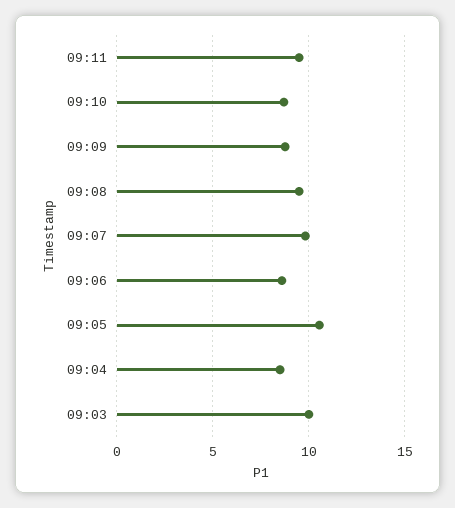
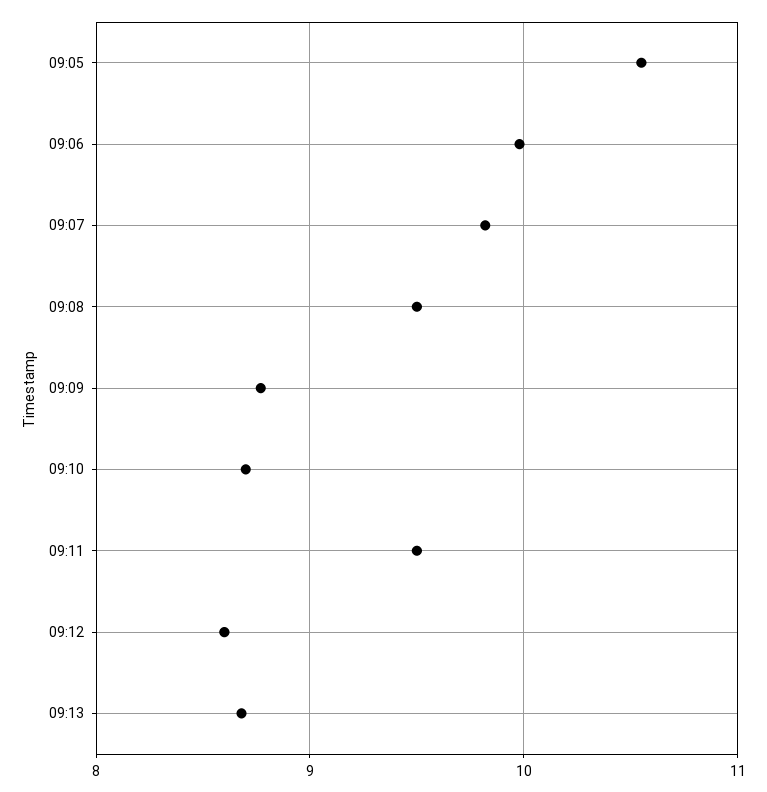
09:06: 8.5 -> 10
09:04: 8.5 -> none
09:03: 10 -> none
09:12: none -> 8.6
09:13: none -> 8.7

